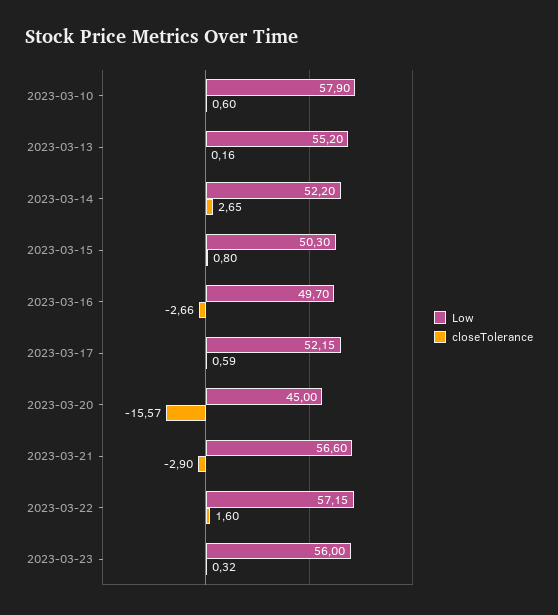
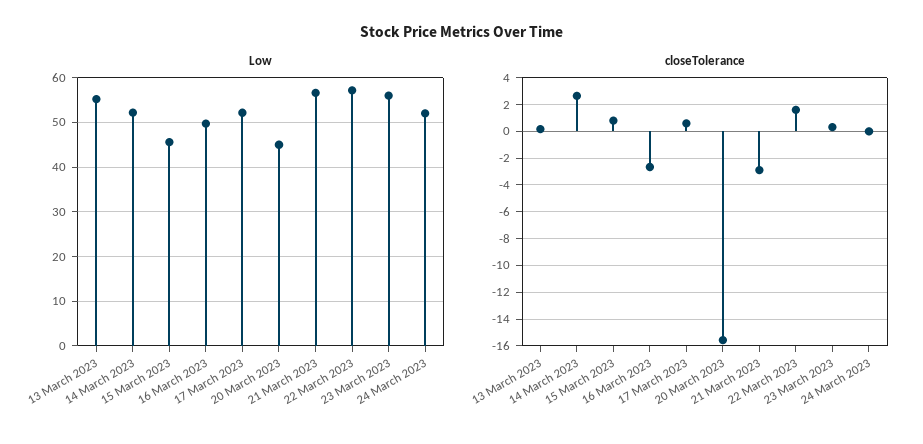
Low, 2023-03-10: 57.9 -> none
closeTolerance, 2023-03-10: 0.6 -> none
Low, 2023-03-15: 50.3 -> 46
Low, 24 March 2023: none -> 52
closeTolerance, 24 March 2023: none -> 0

